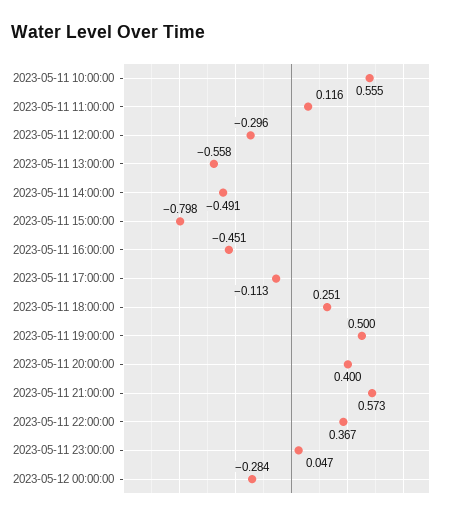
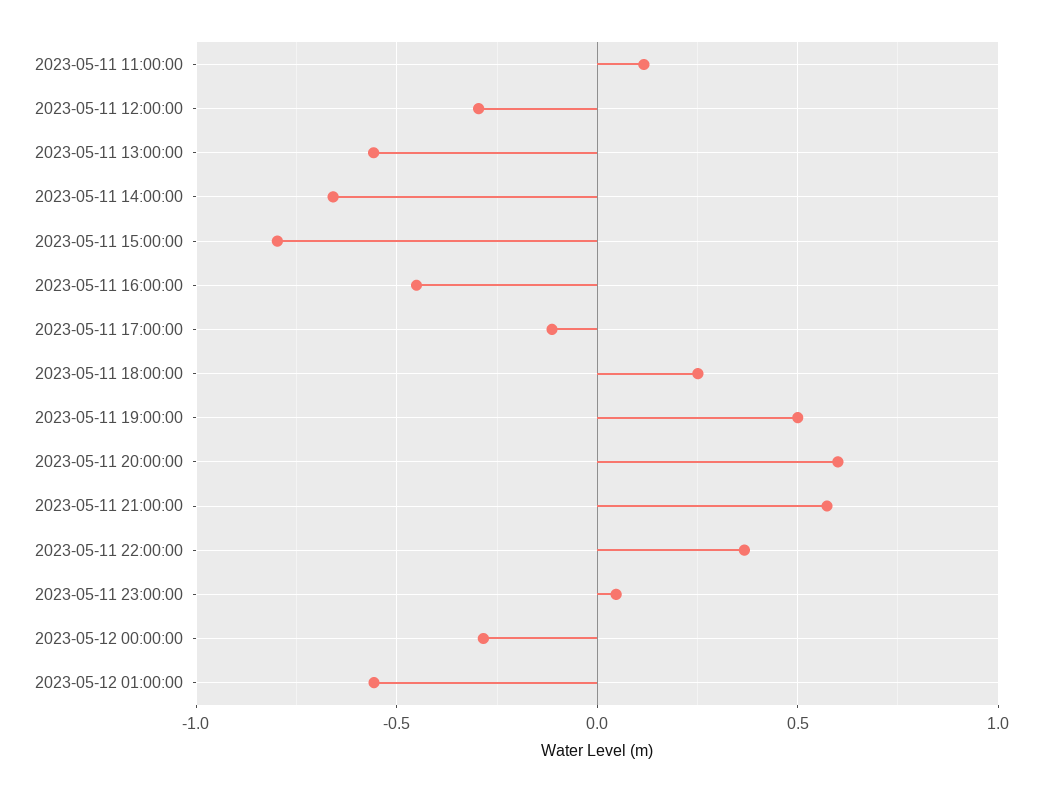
2023-05-11 10:00:00: 0.555 -> none
2023-05-11 14:00:00: -0.491 -> -0.65
2023-05-11 20:00:00: 0.4 -> 0.6
2023-05-12 01:00:00: none -> -0.55

